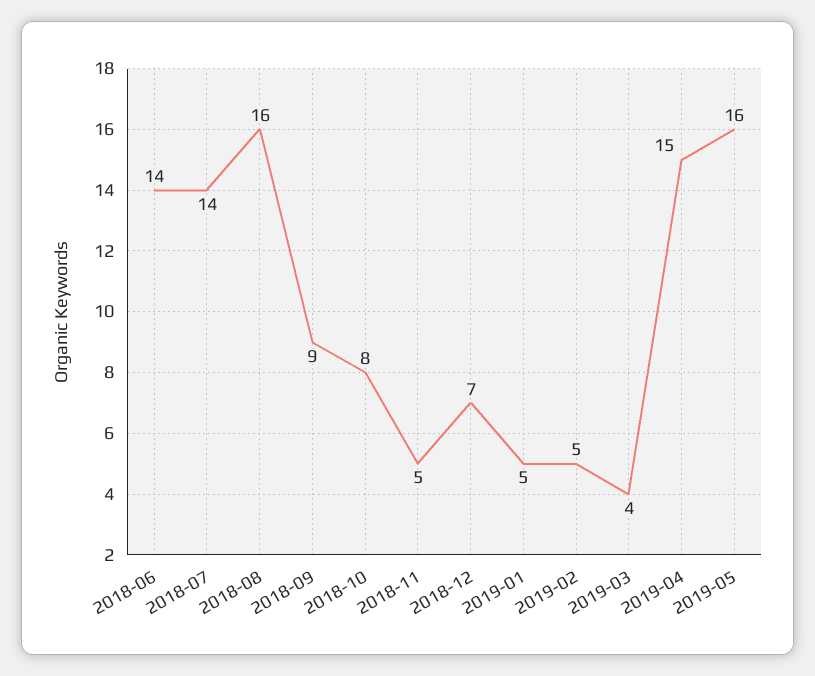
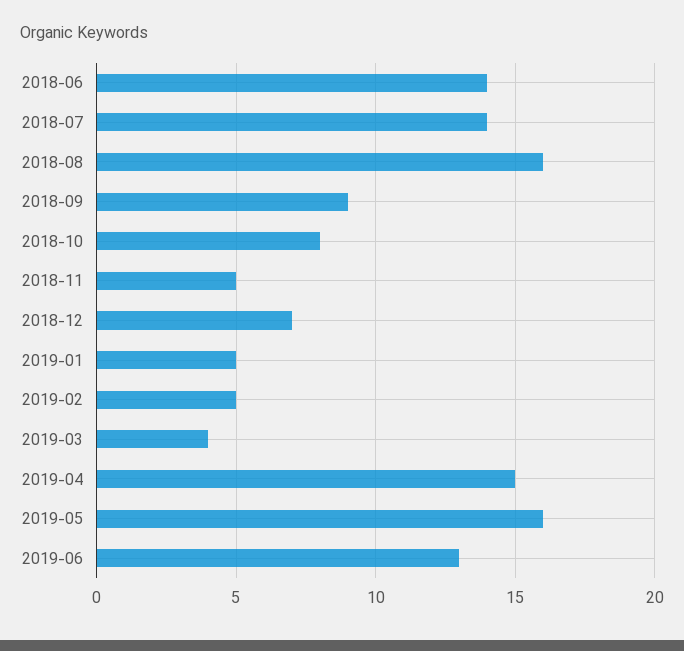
2019-06: none -> 13

